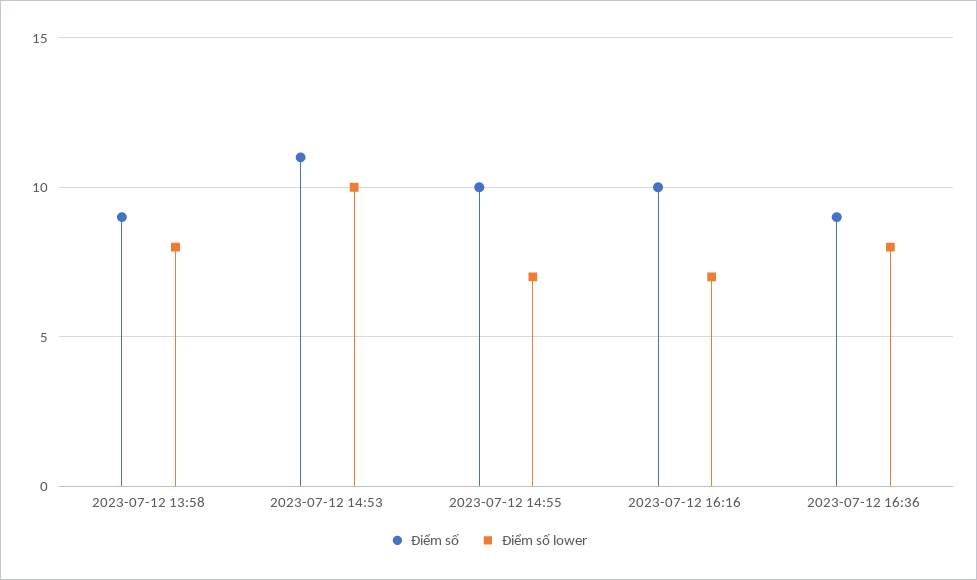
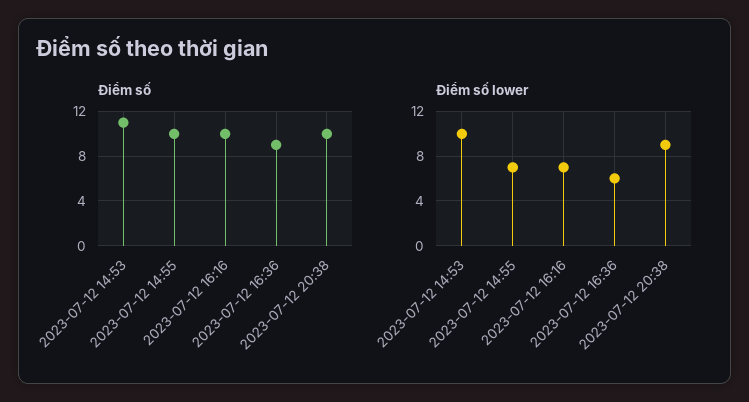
Điểm số, 2023-07-12 13:58: 9 -> none
Điểm số lower, 2023-07-12 13:58: 8 -> none
Điểm số lower, 2023-07-12 16:36: 8 -> 6
Điểm số, 2023-07-12 20:38: none -> 10
Điểm số lower, 2023-07-12 20:38: none -> 9

